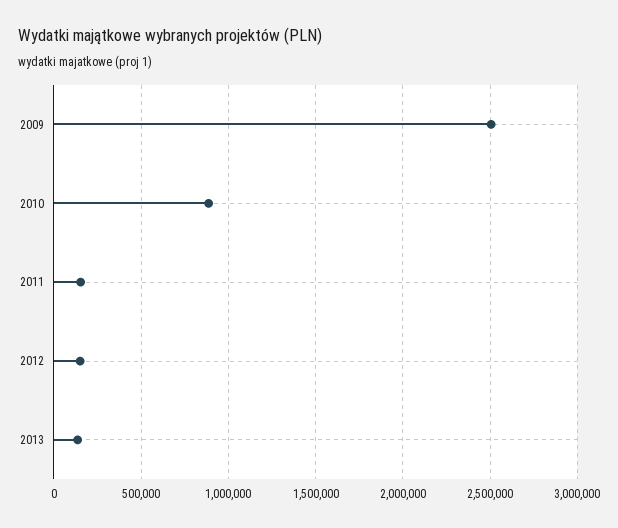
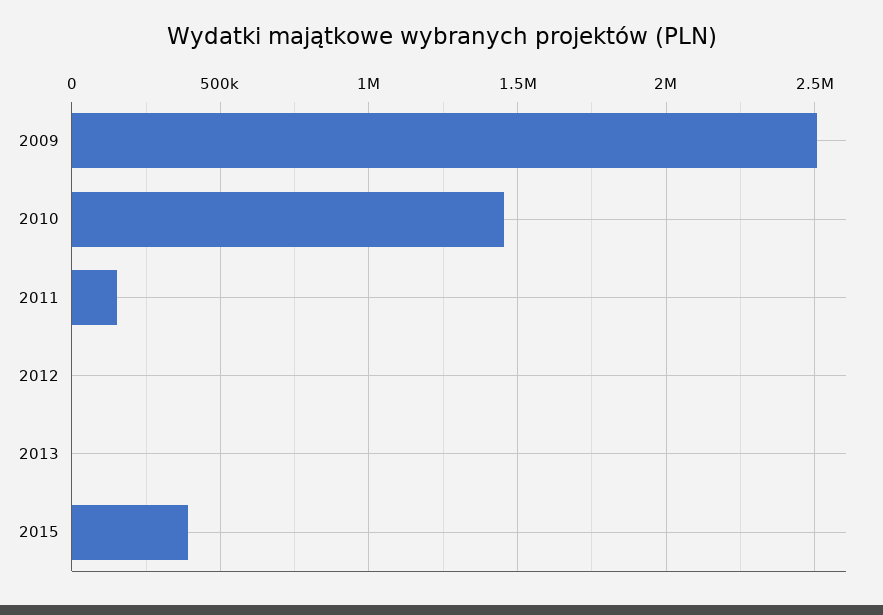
2010: 900000 -> 1450000
2012: 150000 -> 0
2013: 150000 -> 0
2015: none -> 400000

